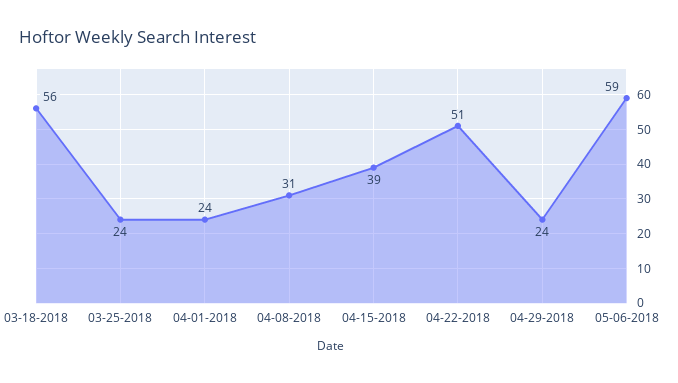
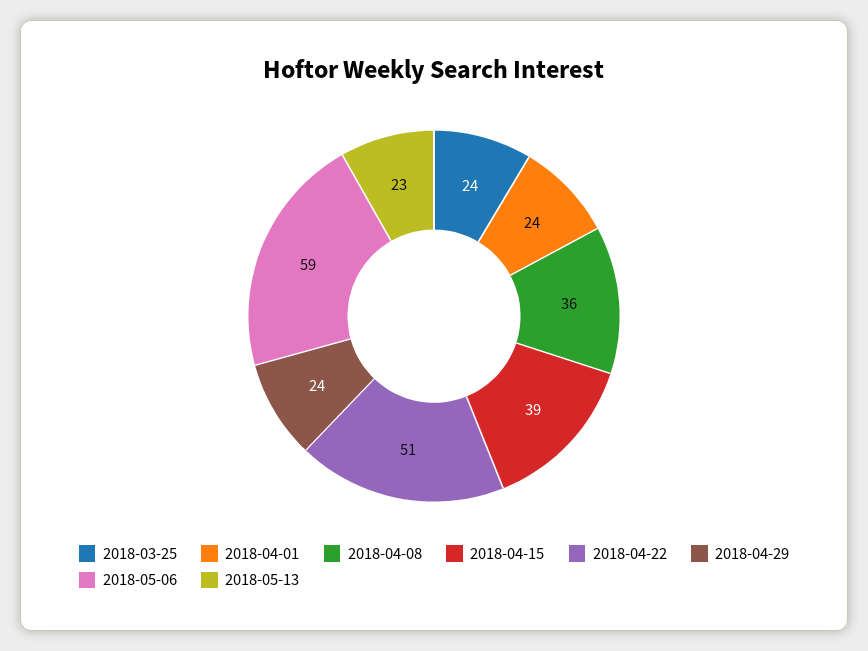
03-18-2018: 56 -> none
04-08-2018: 31 -> 36
2018-05-13: none -> 23

